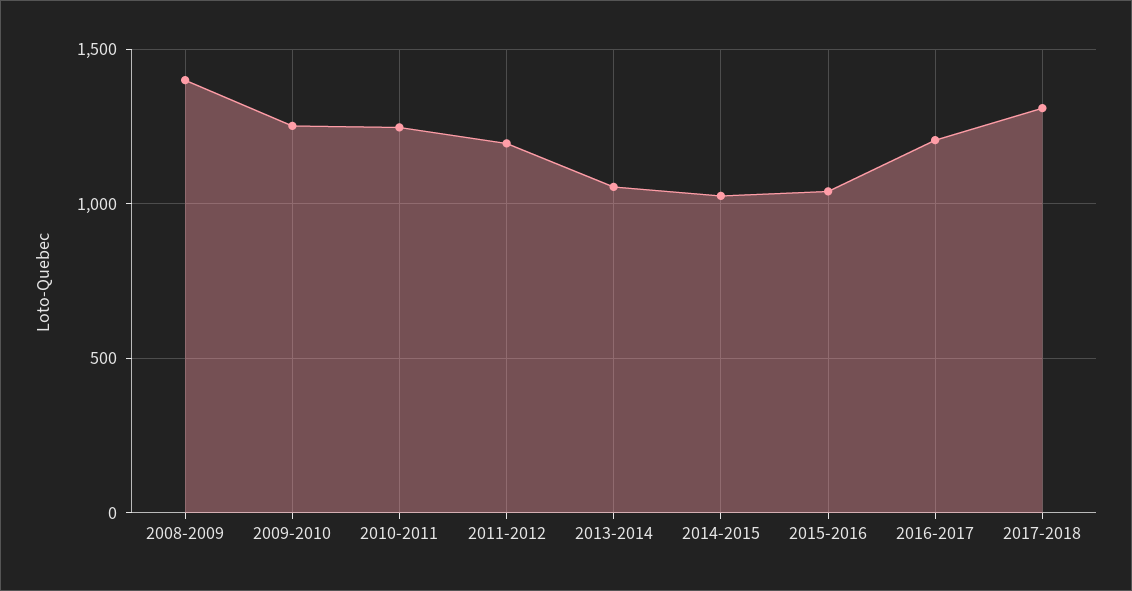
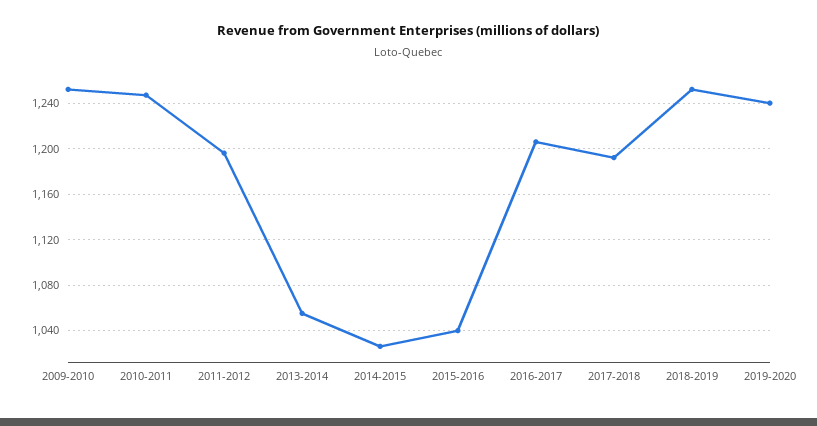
2008-2009: 1400 -> none
2017-2018: 1300 -> 1190
2018-2019: none -> 1250
2019-2020: none -> 1240

